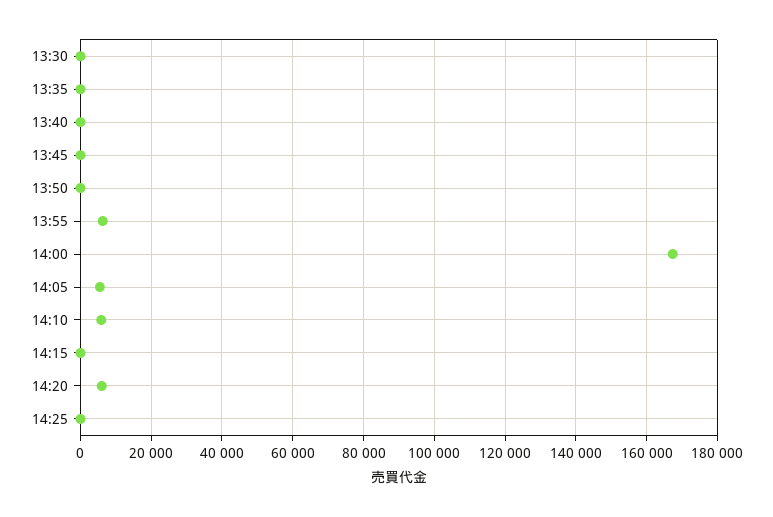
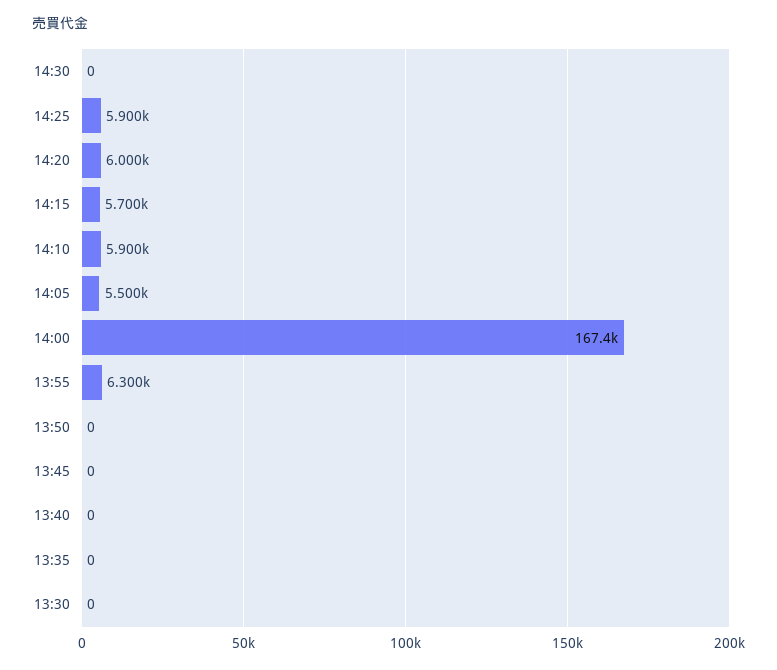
14:15: 0 -> 5700
14:25: 0 -> 5900
14:30: none -> 0

